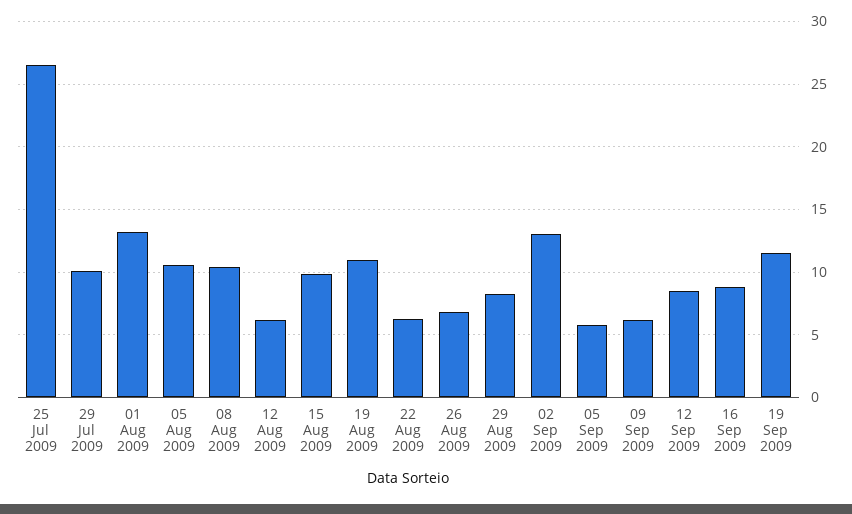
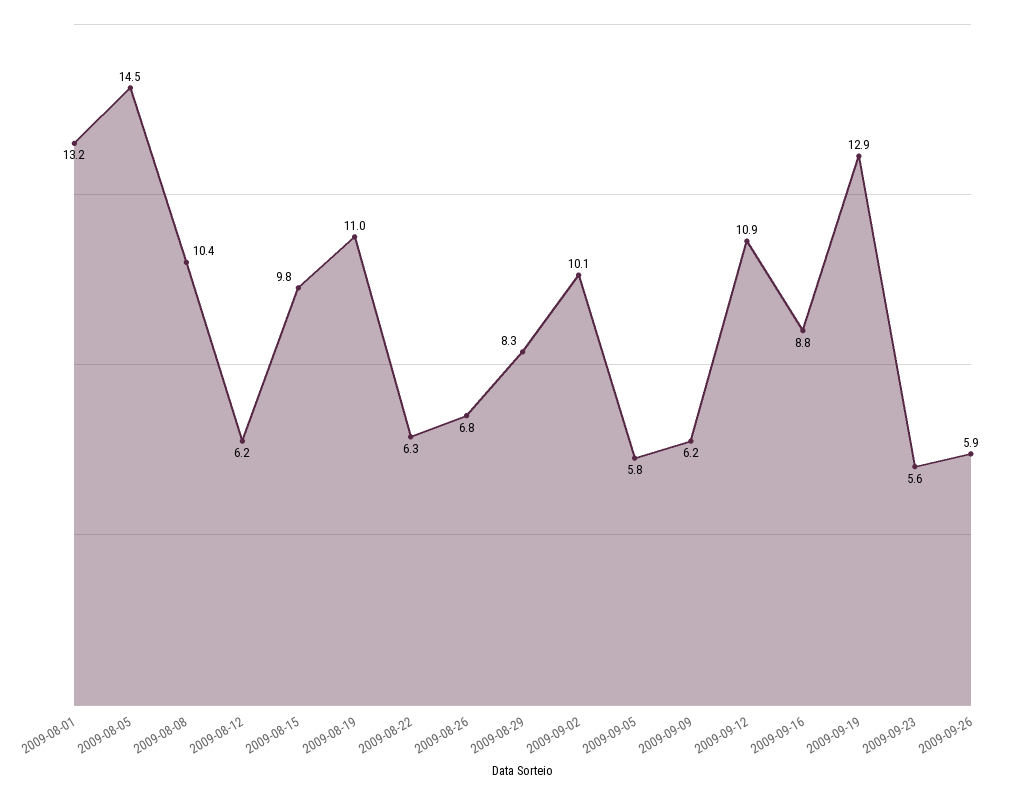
25 Jul 2009: 26.5 -> none
29 Jul 2009: 10 -> none
05 Aug 2009: 10.5 -> 14.5
02 Sep 2009: 13 -> 10.1
12 Sep 2009: 8.5 -> 10.9
19 Sep 2009: 11.5 -> 12.9
2009-09-23: none -> 5.6
2009-09-26: none -> 5.9

